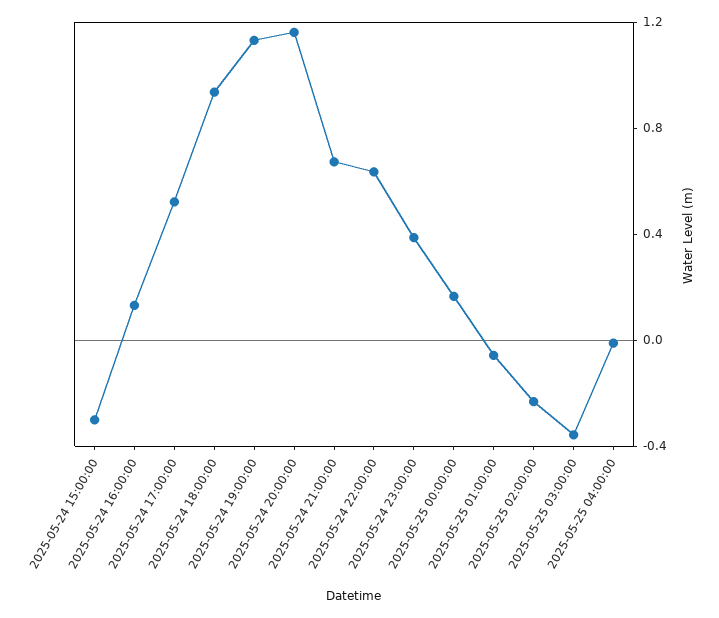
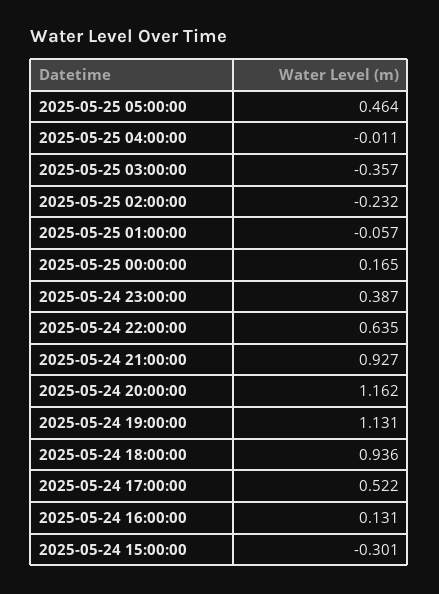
2025-05-24 21:00:00: 0.7 -> 0.927
2025-05-25 05:00:00: none -> 0.464

